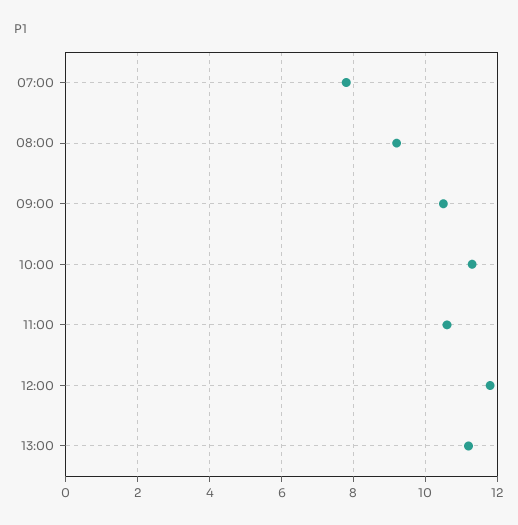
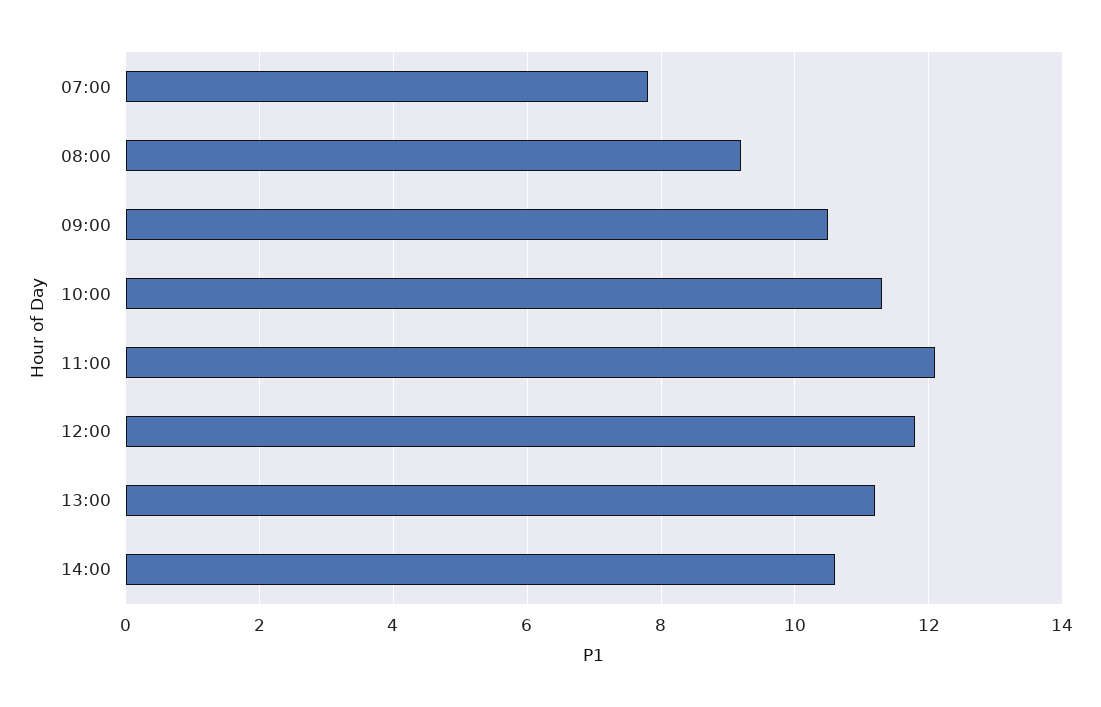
11:00: 10.5 -> 12
14:00: none -> 10.5

